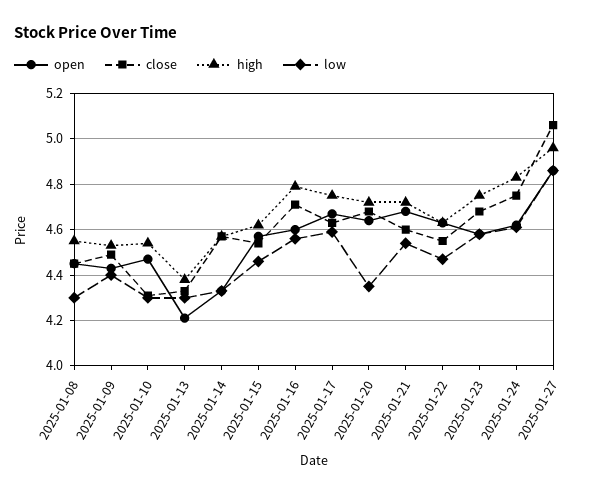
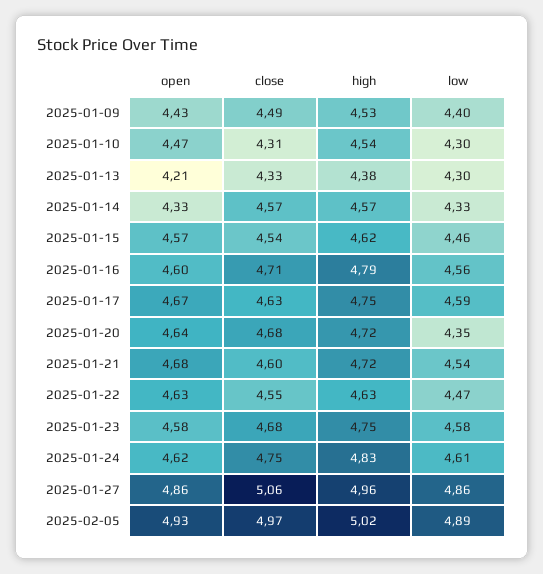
open, 2025-01-08: 4.45 -> none
close, 2025-01-08: 4.45 -> none
high, 2025-01-08: 4.55 -> none
low, 2025-01-08: 4.3 -> none
open, 2025-02-05: none -> 4.93
close, 2025-02-05: none -> 4.97
high, 2025-02-05: none -> 5.02
low, 2025-02-05: none -> 4.89

